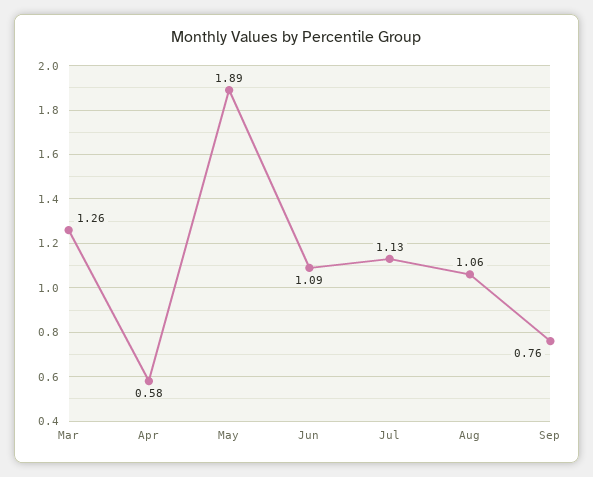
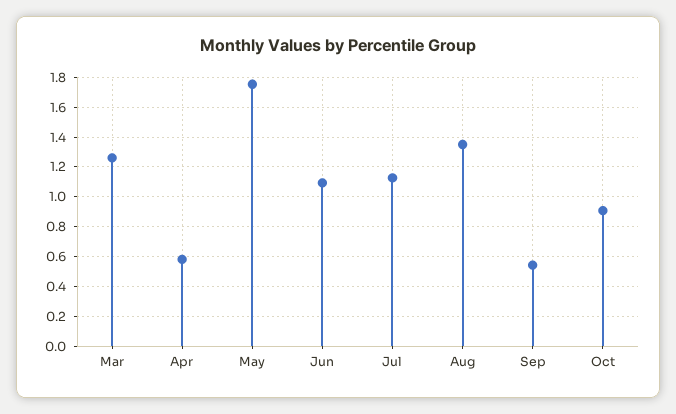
May: 1.89 -> 1.75
Aug: 1.06 -> 1.35
Sep: 0.76 -> 0.55
Oct: none -> 0.9

